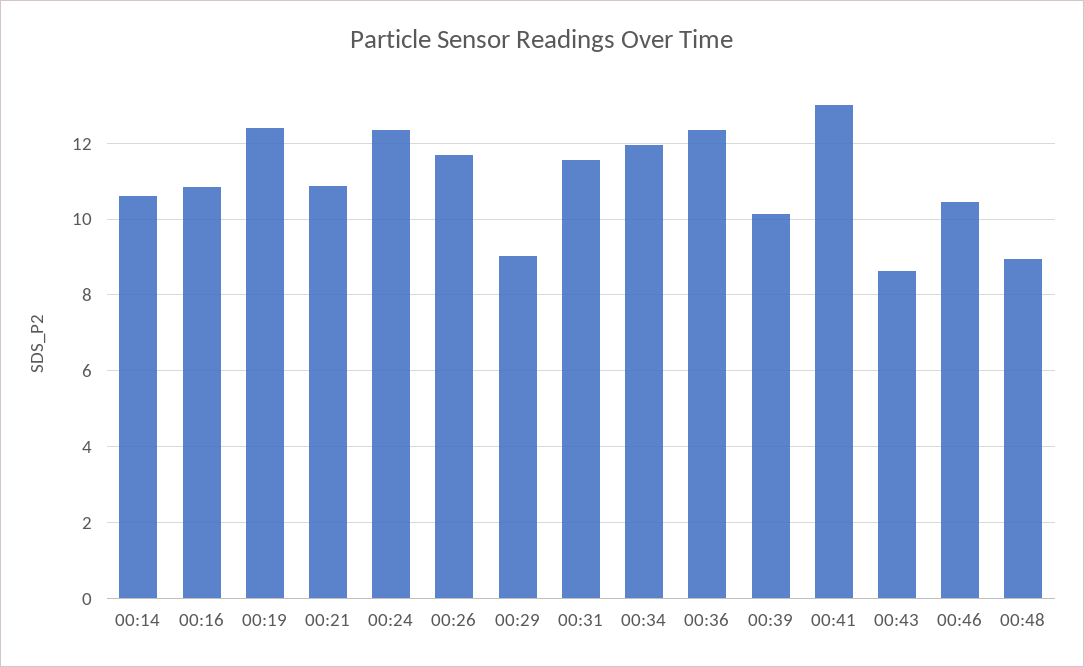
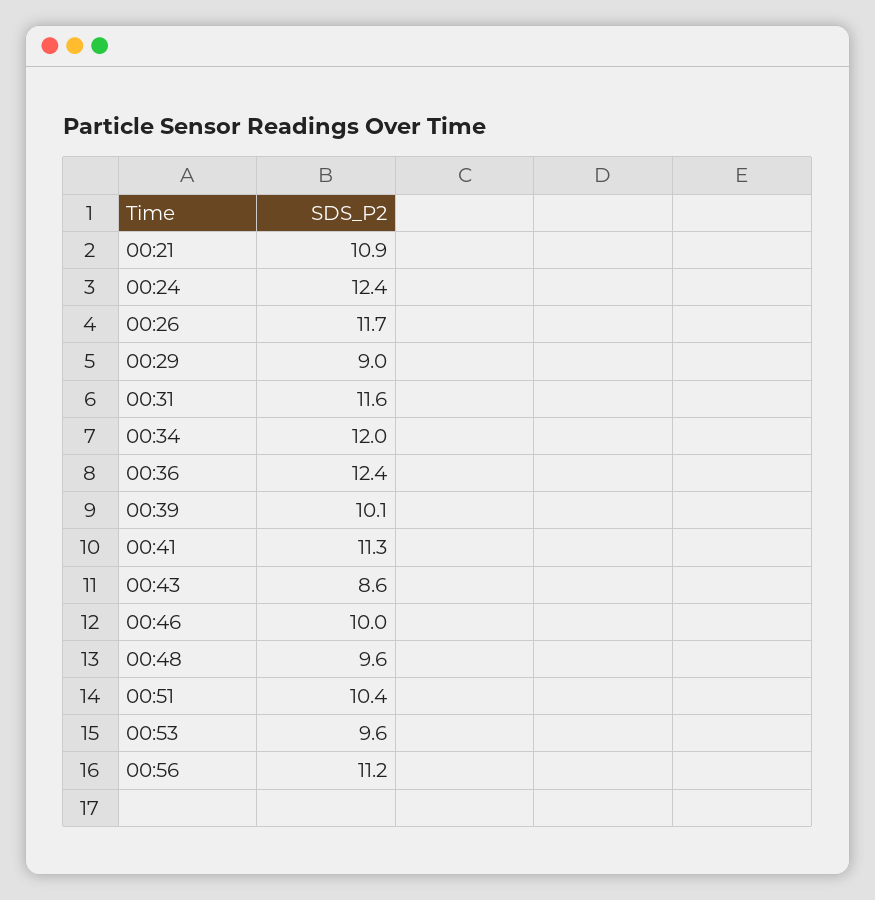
00:14: 10.6 -> none
00:16: 10.8 -> none
00:19: 12.4 -> none
00:41: 13 -> 11.3
00:46: 10.4 -> 10
00:48: 9 -> 9.6
00:51: none -> 10.4
00:53: none -> 9.6
00:56: none -> 11.2

